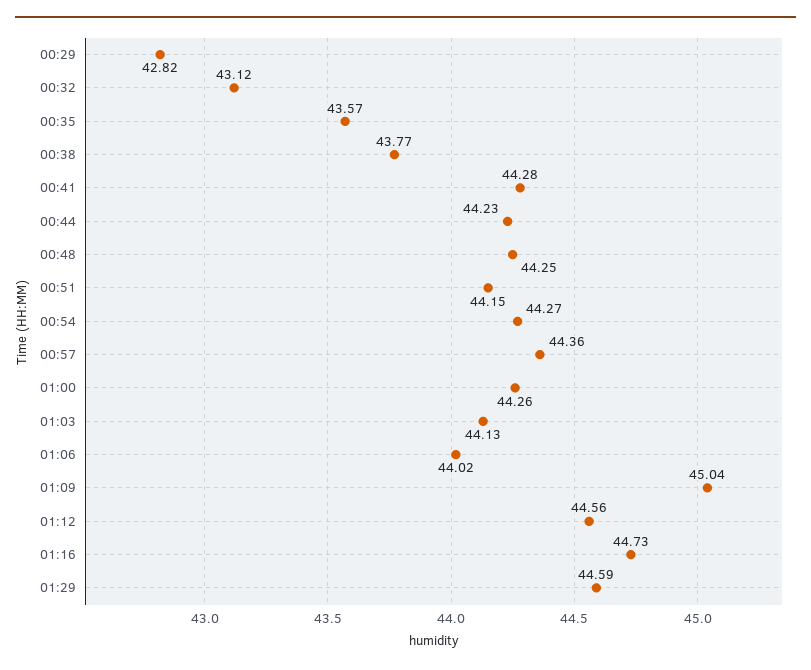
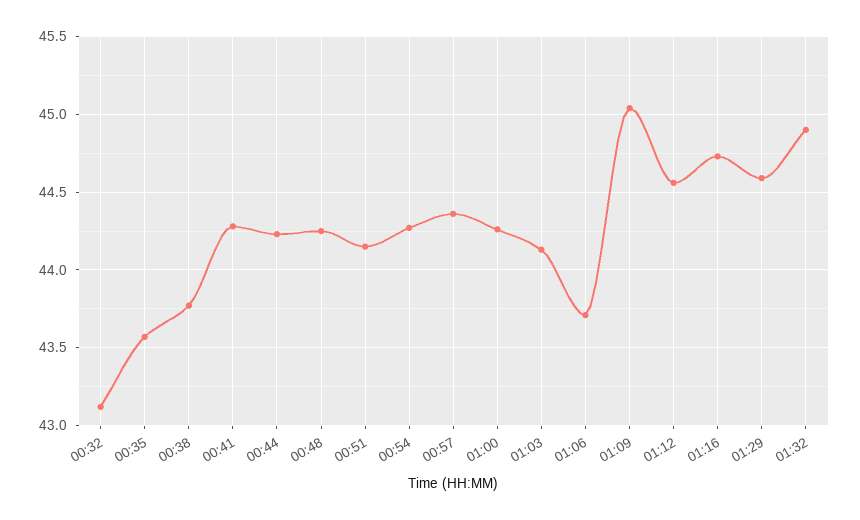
00:29: 42.82 -> none
01:06: 44.02 -> 43.7
01:32: none -> 44.9

